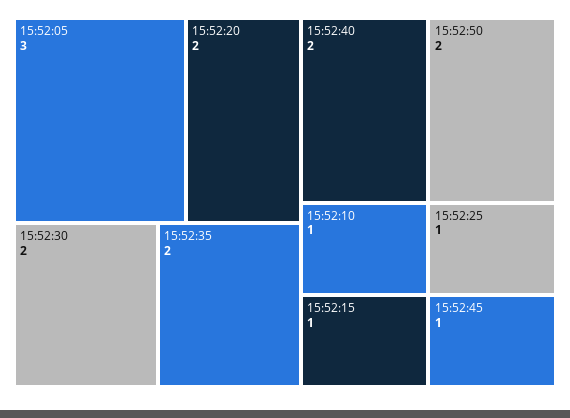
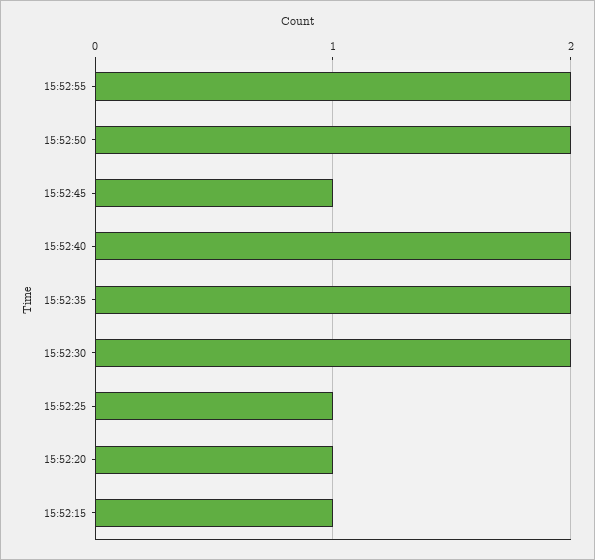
15:52:05: 3 -> none
15:52:20: 2 -> 1
15:52:10: 1 -> none
15:52:55: none -> 2

